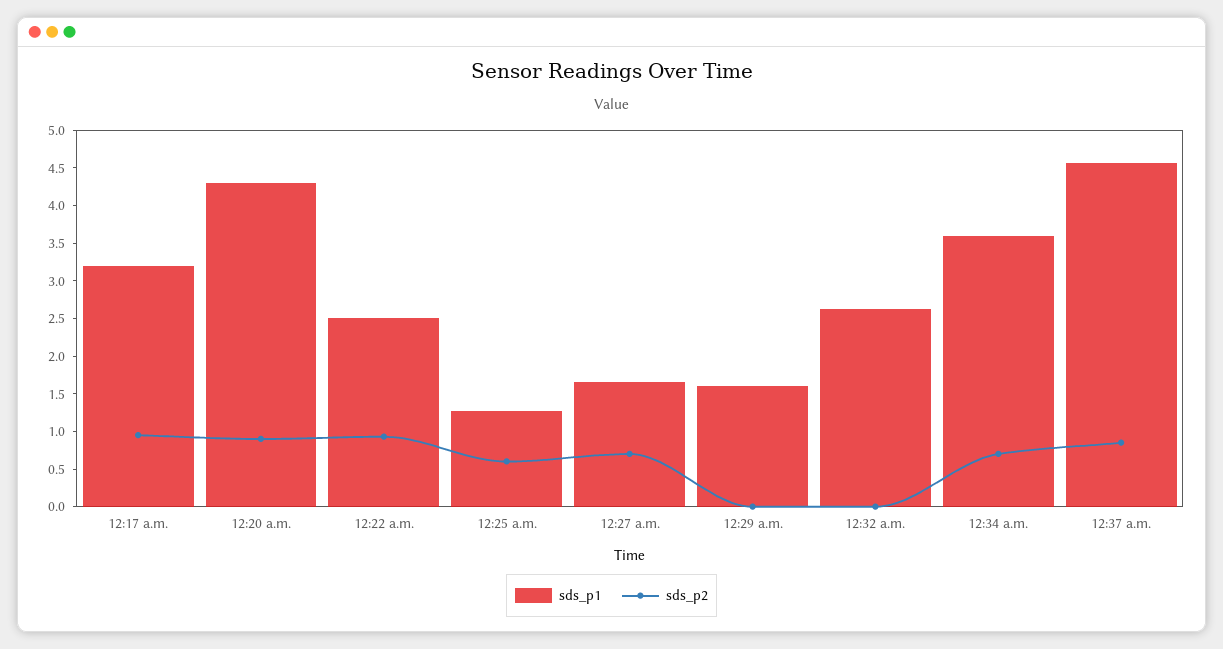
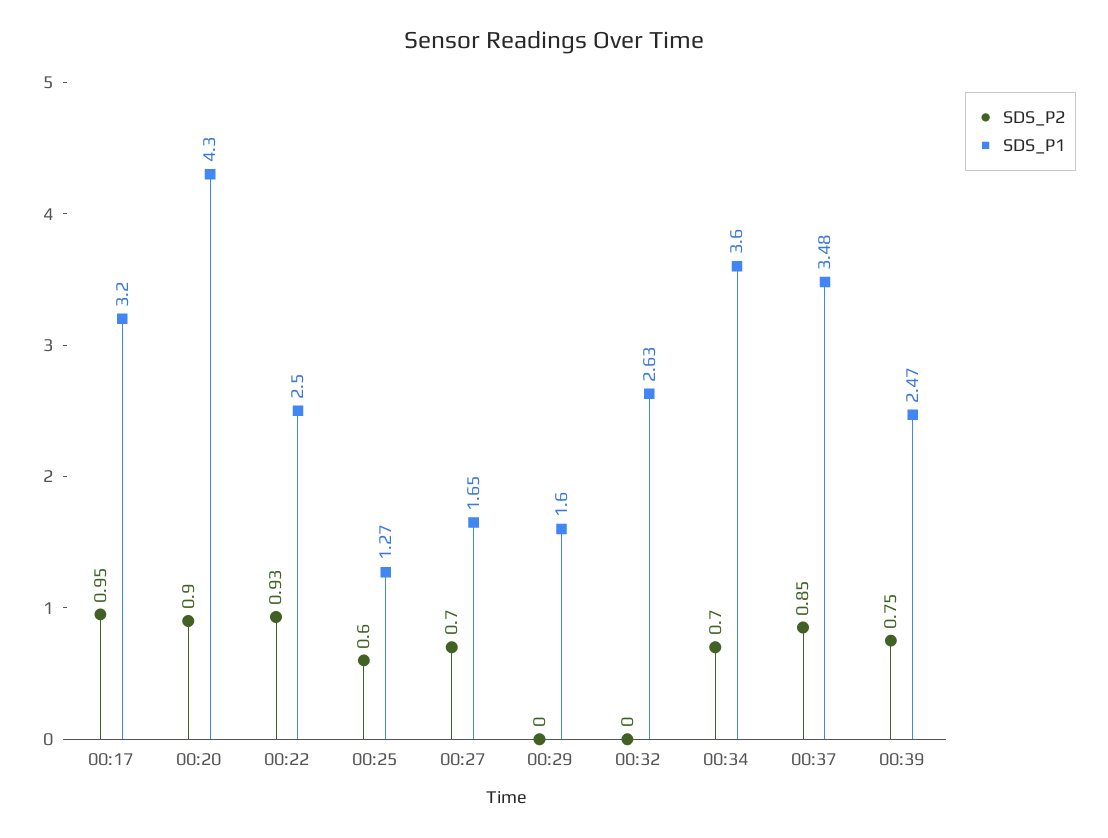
sds_p1, 12:37 a.m.: 4.5 -> 3.48
sds_p2, 00:39: none -> 0.75
sds_p1, 00:39: none -> 2.47

